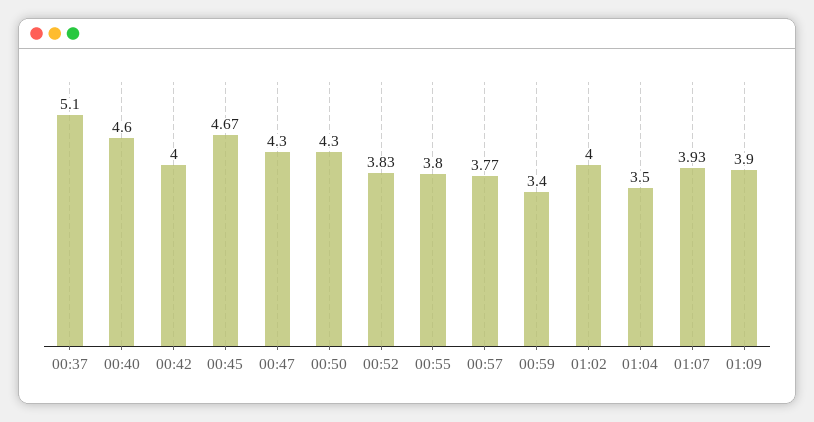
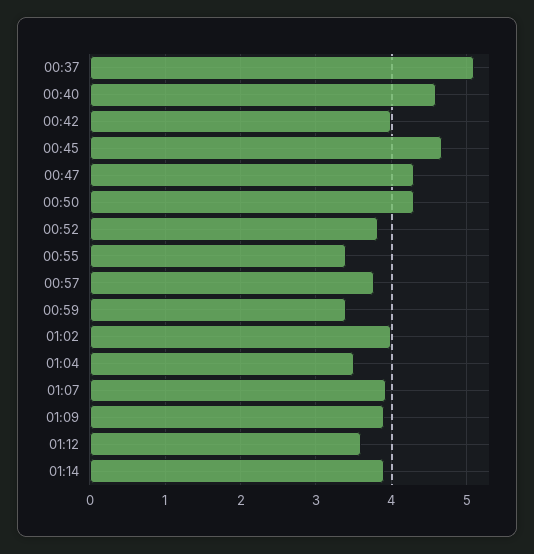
00:55: 3.8 -> 3.4
01:12: none -> 3.6
01:14: none -> 3.9

